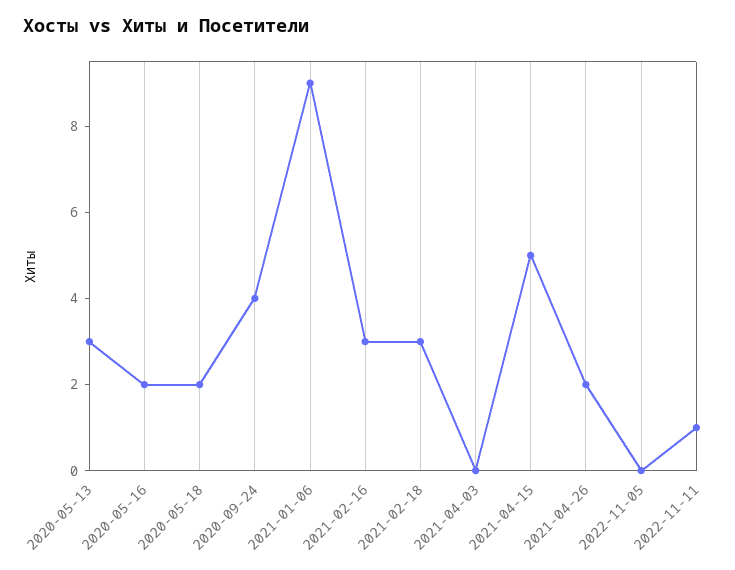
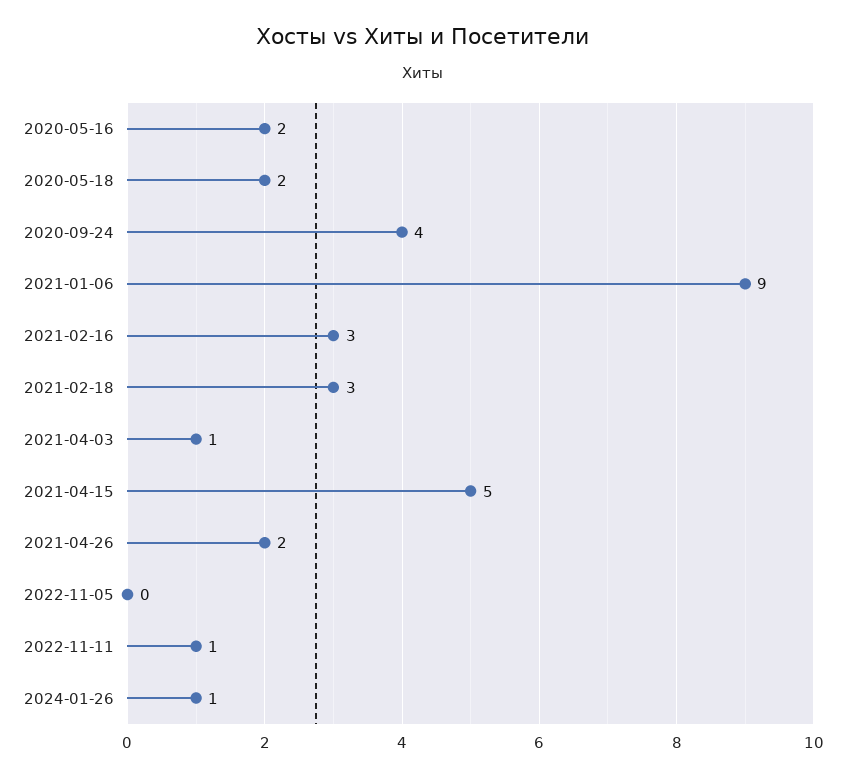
2020-05-13: 3 -> none
2021-04-03: 0 -> 1
2024-01-26: none -> 1

